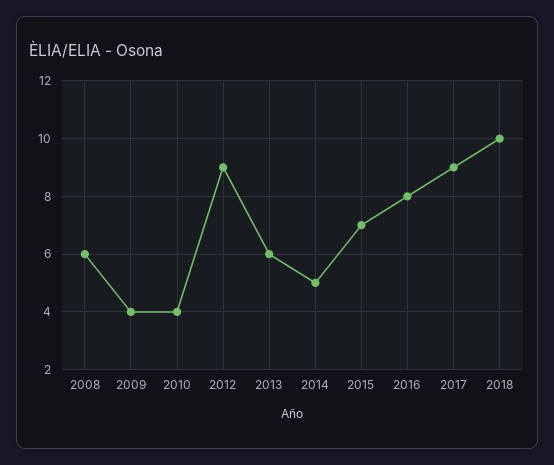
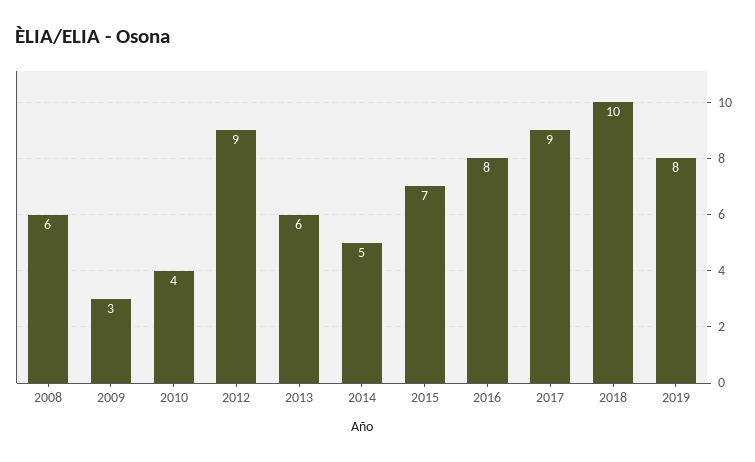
2009: 4 -> 3
2019: none -> 8

